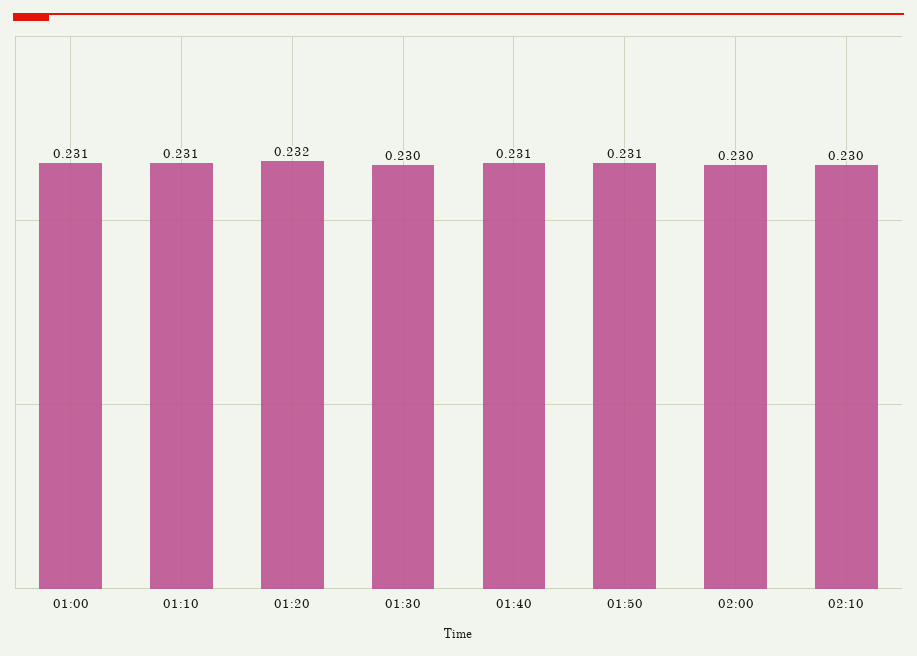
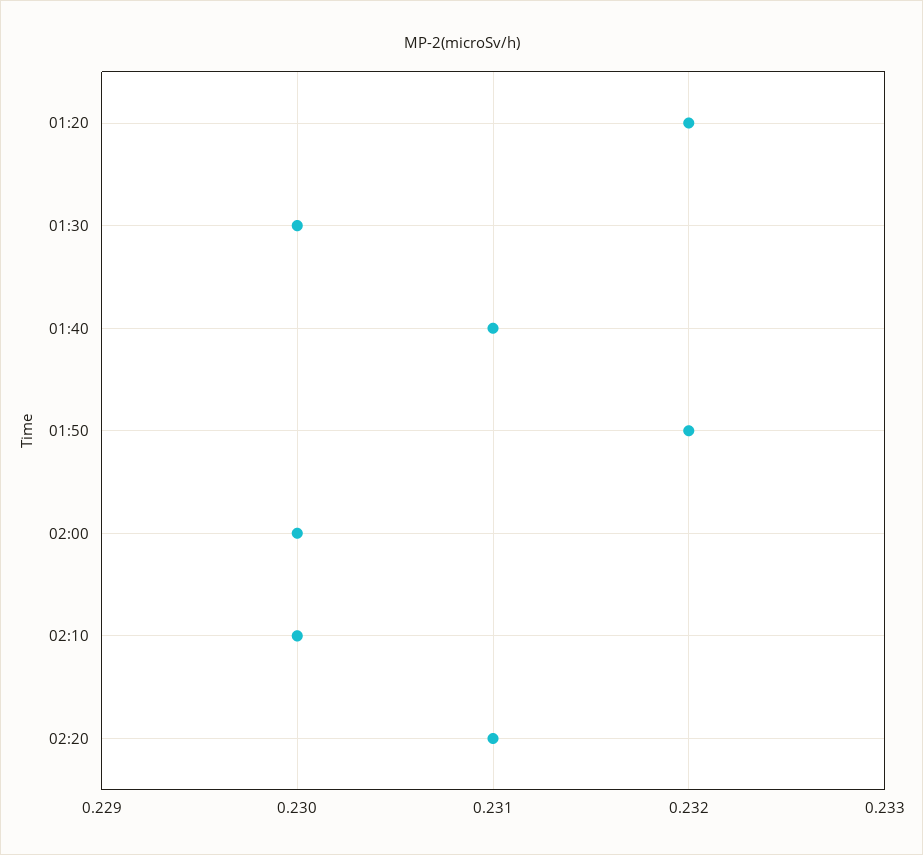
01:00: 0.231 -> none
01:10: 0.231 -> none
01:50: 0.231 -> 0.232
02:20: none -> 0.231

